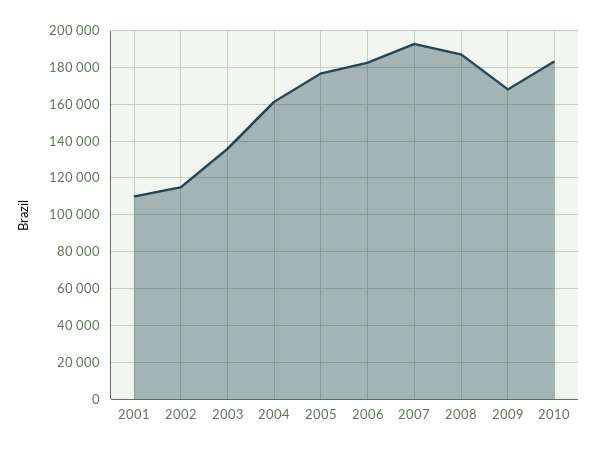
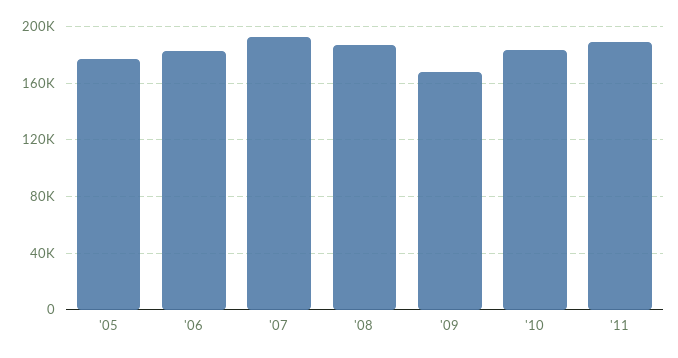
2001: 110000 -> none
2002: 115000 -> none
2003: 135000 -> none
2004: 160000 -> none
'11: none -> 190000

